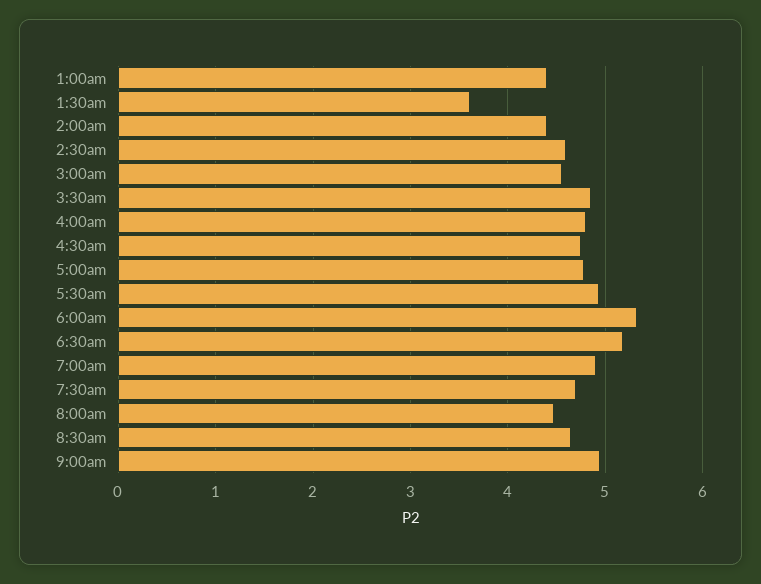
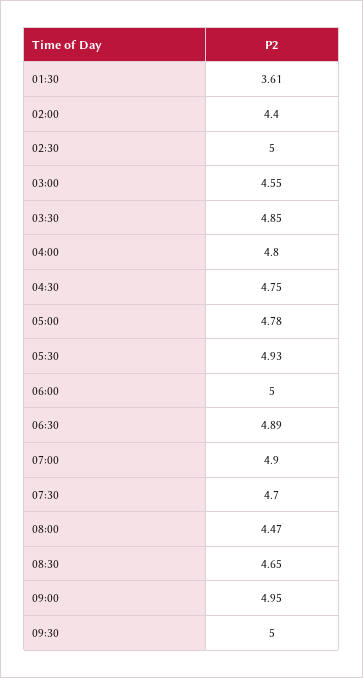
1:00am: 4.4 -> none
2:30am: 4.6 -> 5
6:00am: 5.3 -> 5
6:30am: 5.2 -> 4.89
09:30: none -> 5

